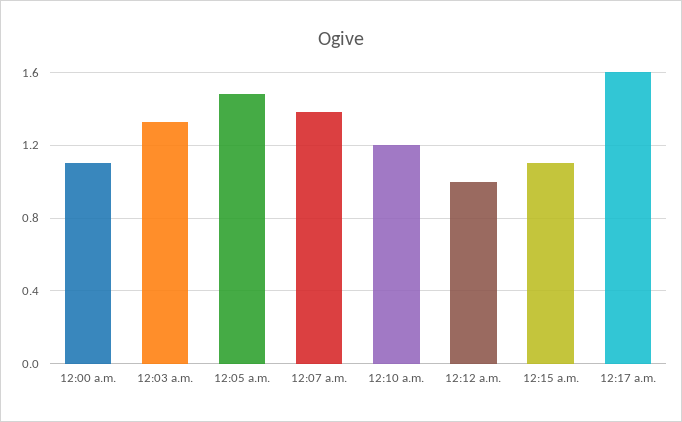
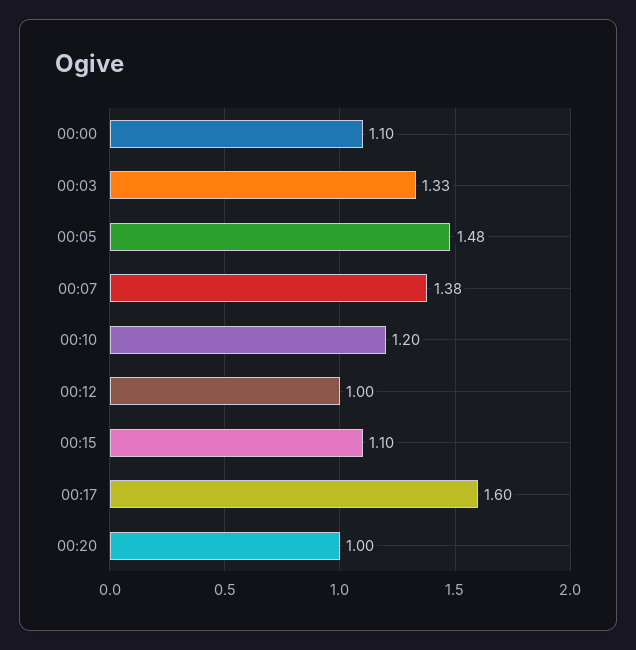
00:20: none -> 1

